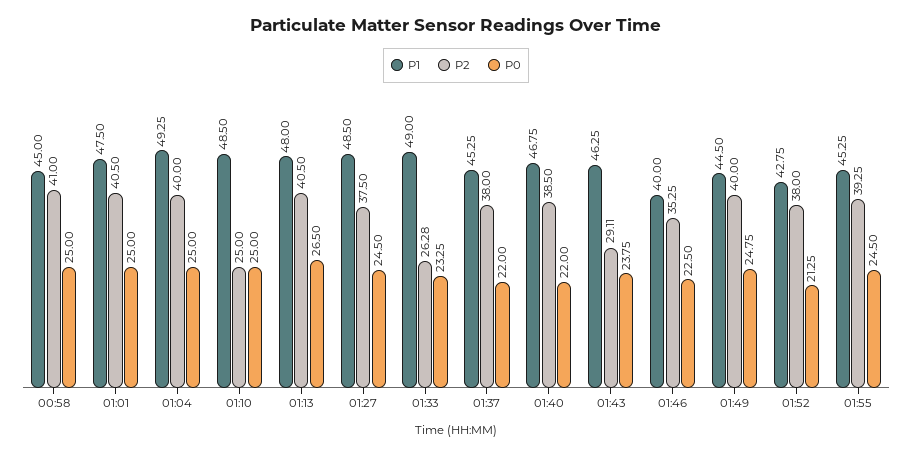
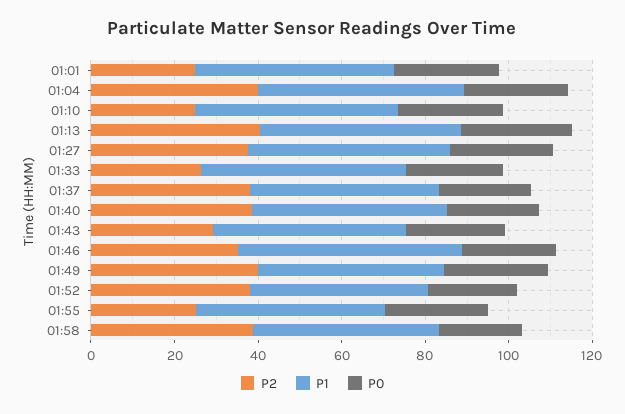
P1, 00:58: 45 -> none
P2, 00:58: 41 -> none
P0, 00:58: 25 -> none
P2, 01:01: 40.5 -> 25
P1, 01:46: 40 -> 55
P2, 01:55: 39.25 -> 25
P2, 01:58: none -> 40
P1, 01:58: none -> 45
P0, 01:58: none -> 20

